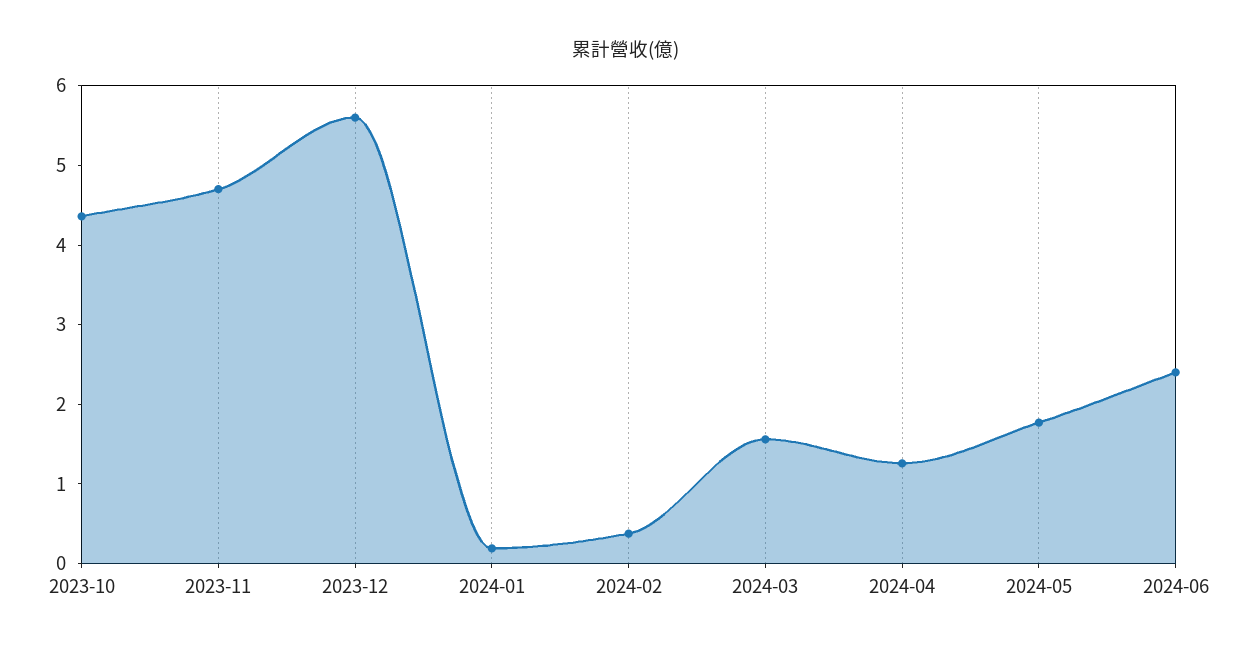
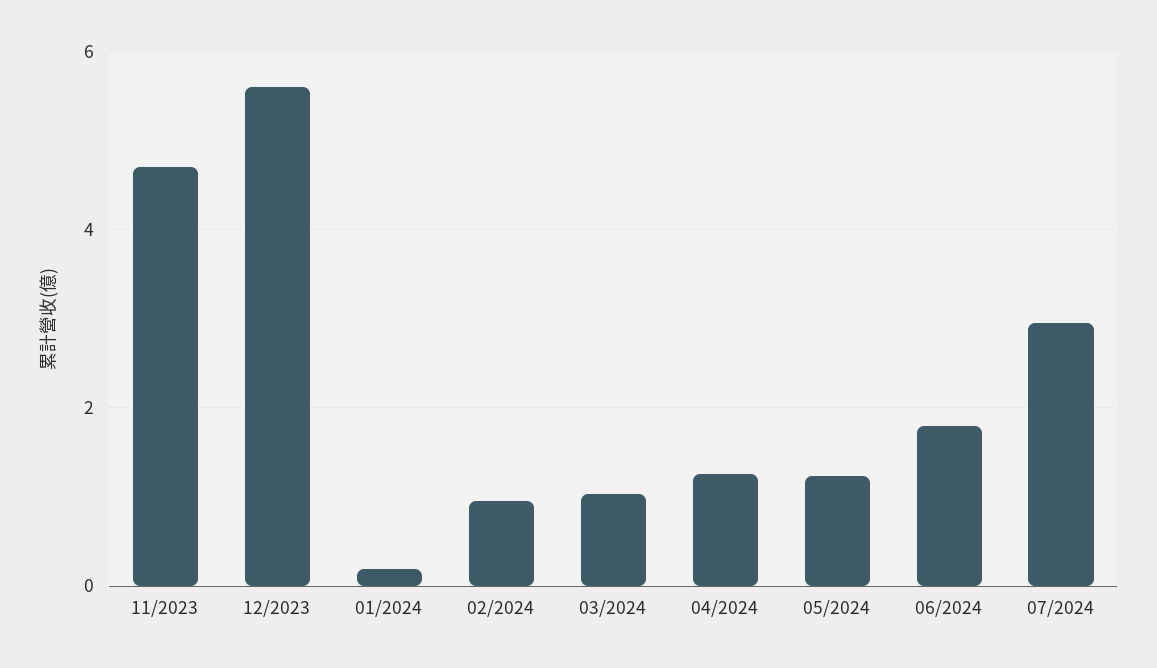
2023-10: 4.4 -> none
2024-02: 0.4 -> 1
2024-03: 1.6 -> 1
2024-05: 1.8 -> 1.2
2024-06: 2.4 -> 1.8
07/2024: none -> 3

